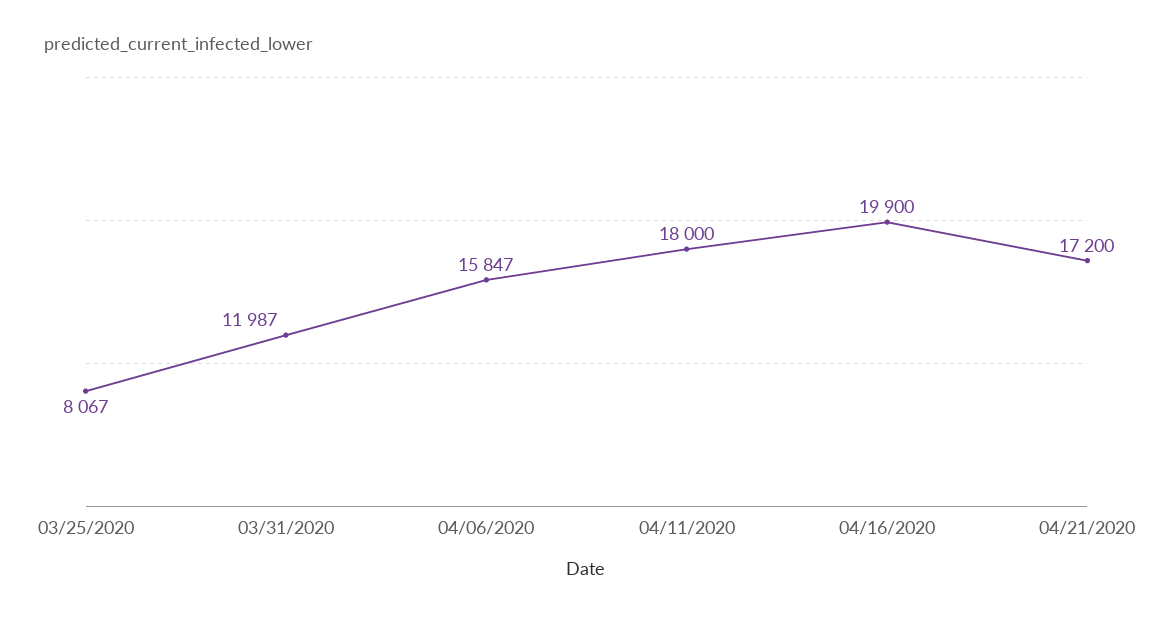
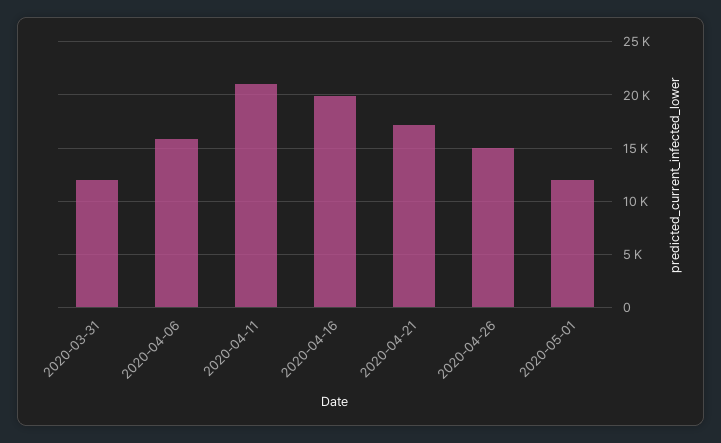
03/25/2020: 8067 -> none
04/11/2020: 18000 -> 21000
2020-04-26: none -> 15000
2020-05-01: none -> 12000

